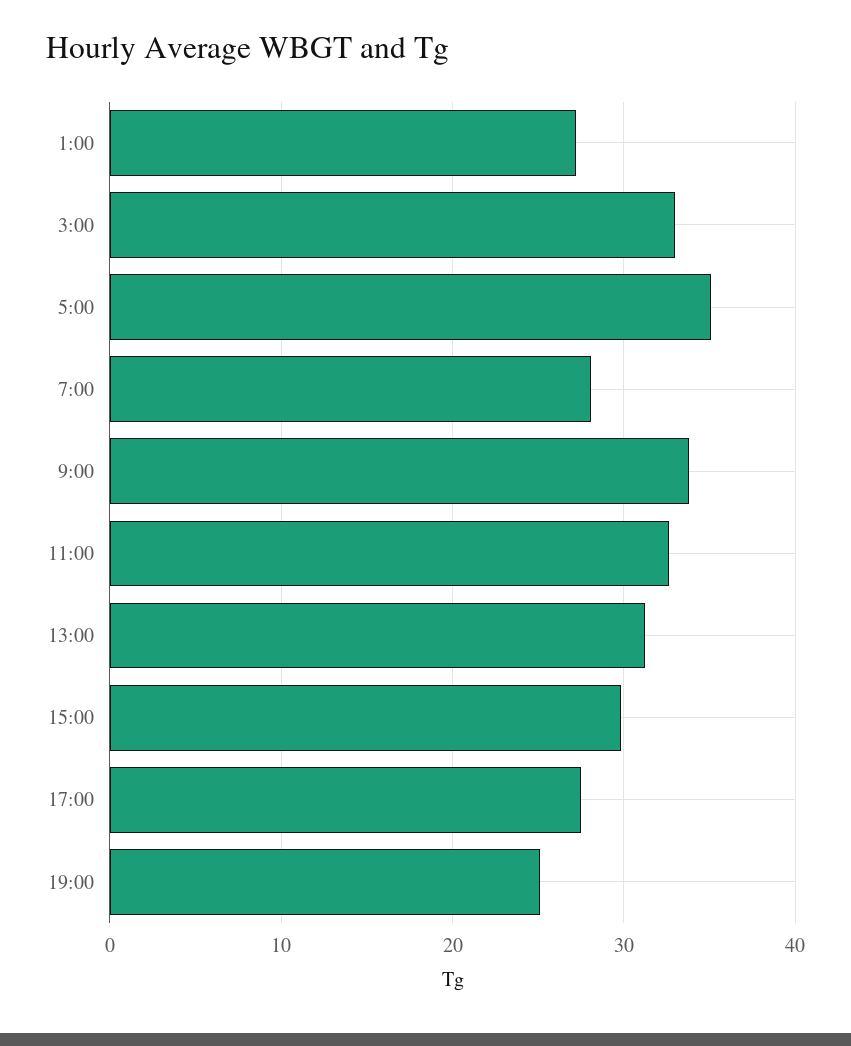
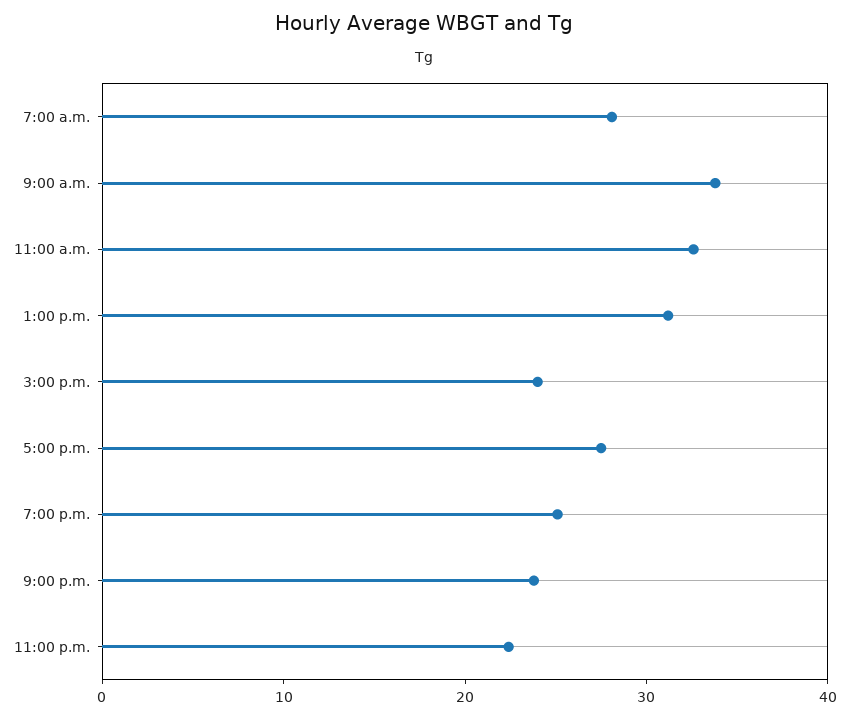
1:00: 27 -> none
3:00: 33 -> none
5:00: 35 -> none
15:00: 30 -> 24
9:00 p.m.: none -> 24
11:00 p.m.: none -> 22

